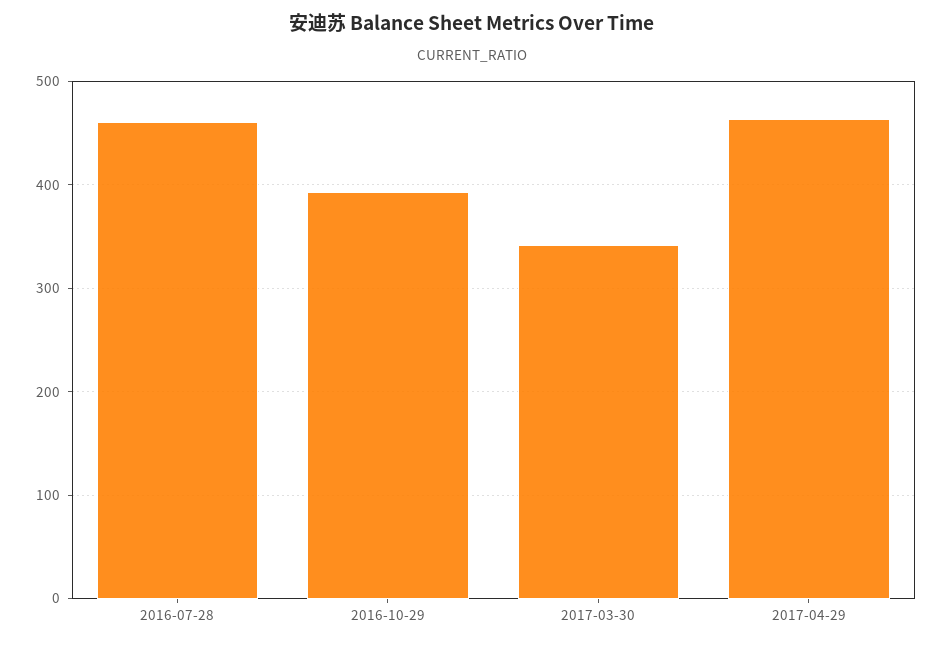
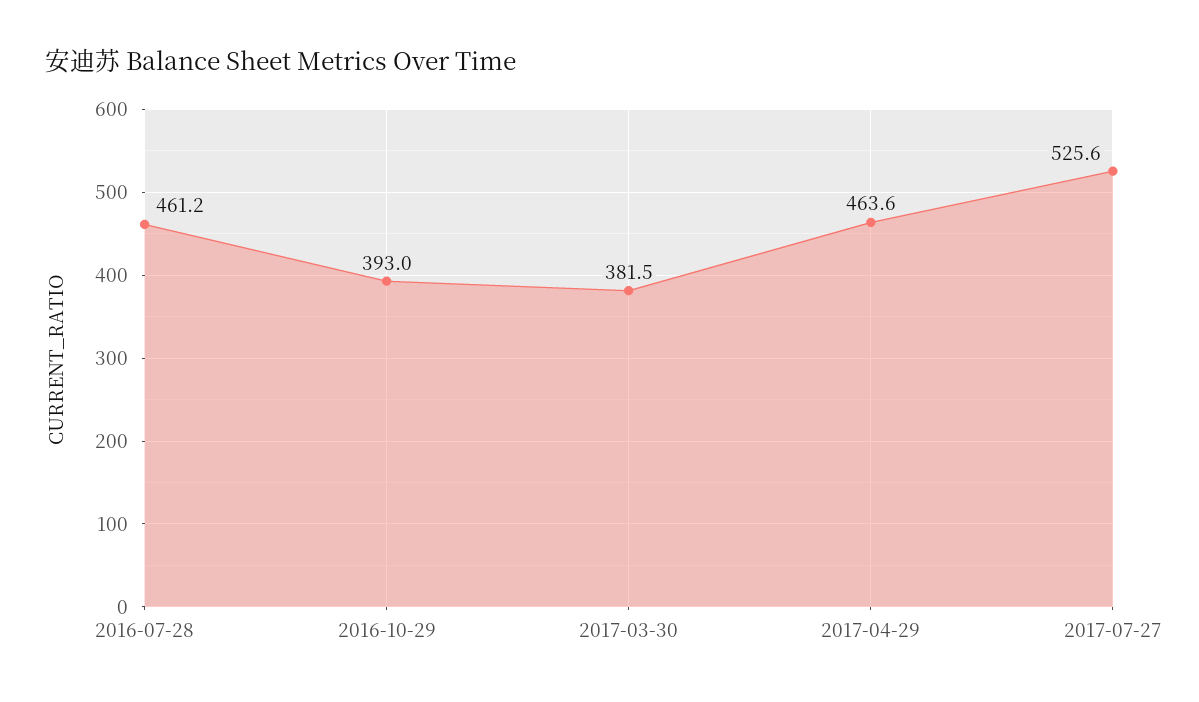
2017-03-30: 340 -> 381.5
2017-07-27: none -> 525.6

